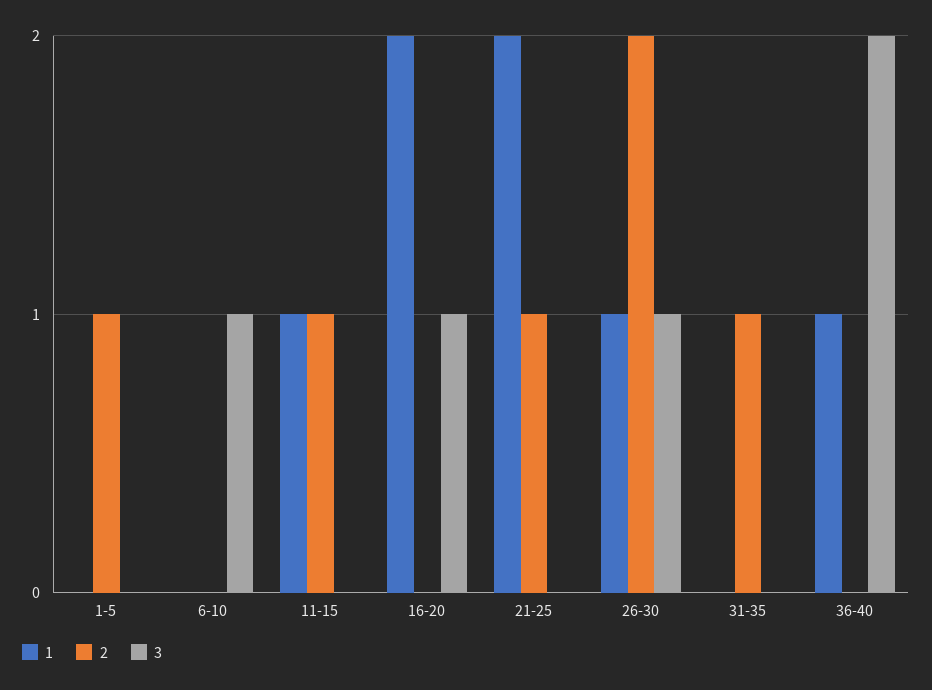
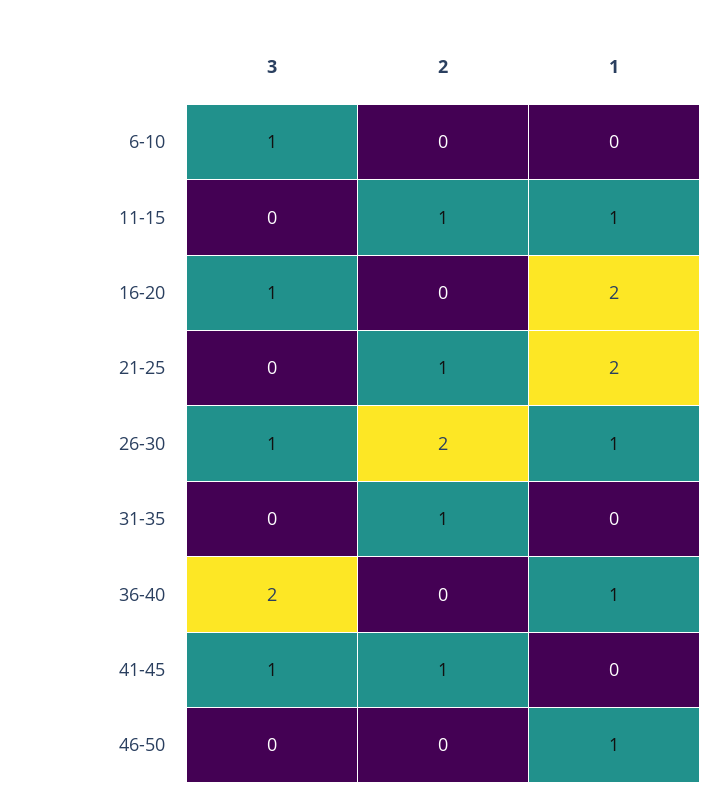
1, 1-5: 0 -> none
2, 1-5: 1 -> none
3, 1-5: 0 -> none
3, 41-45: none -> 1
2, 41-45: none -> 1
1, 41-45: none -> 0
3, 46-50: none -> 0
2, 46-50: none -> 0
1, 46-50: none -> 1

